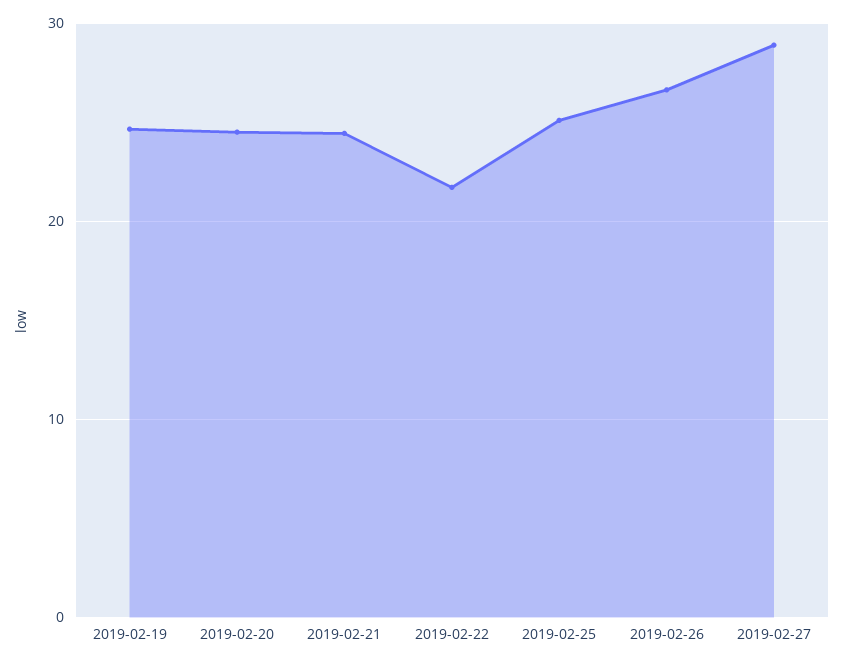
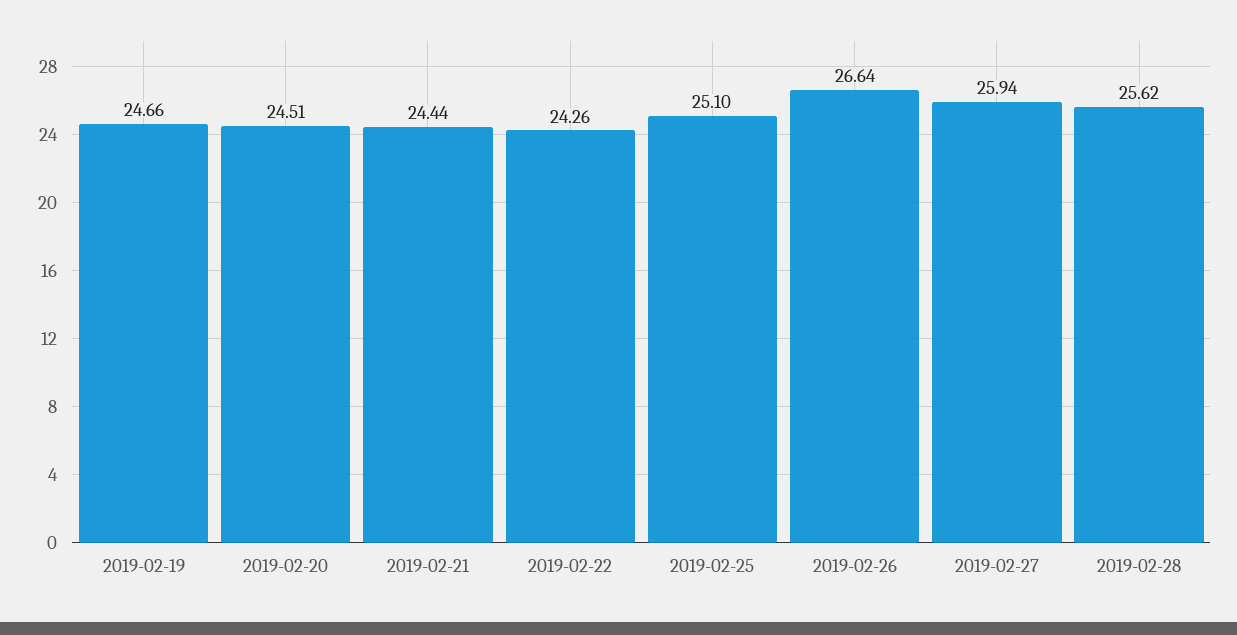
2019-02-22: 22 -> 24.26
2019-02-27: 29 -> 25.94
2019-02-28: none -> 25.62

